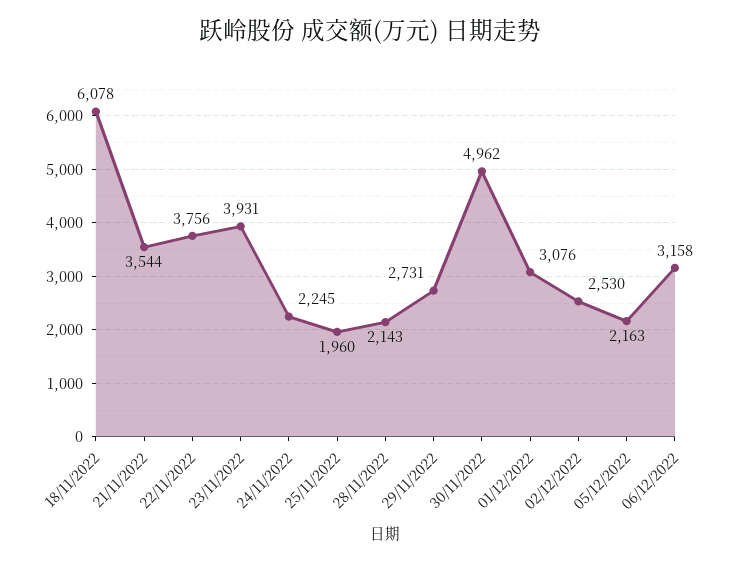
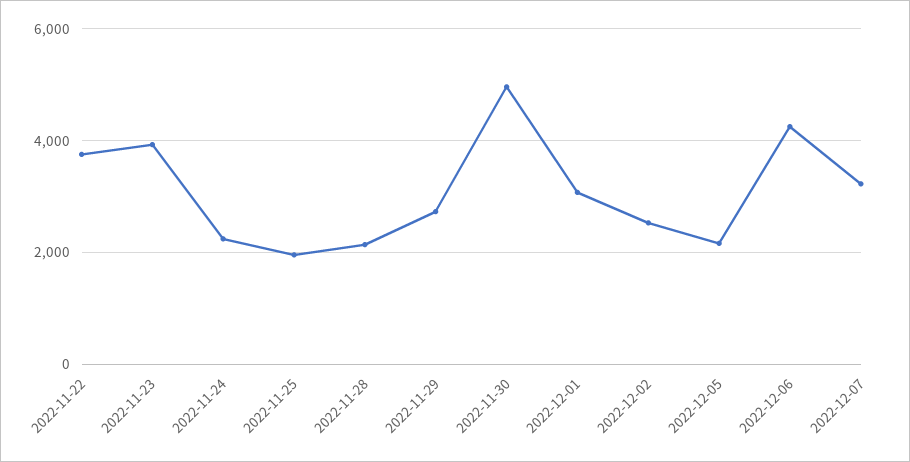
18/11/2022: 6078 -> none
21/11/2022: 3544 -> none
06/12/2022: 3158 -> 4200
2022-12-07: none -> 3200

